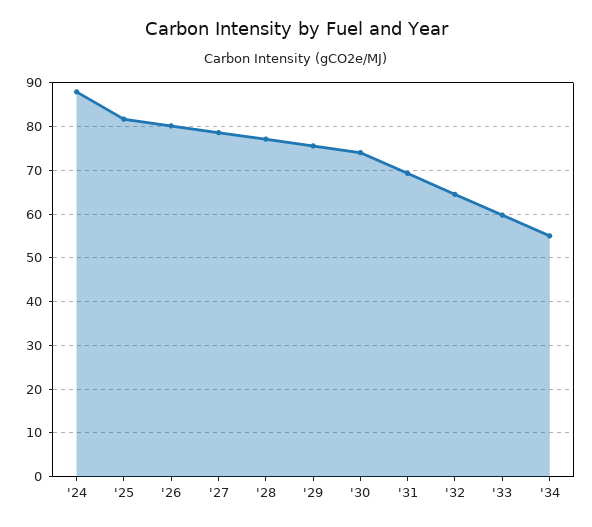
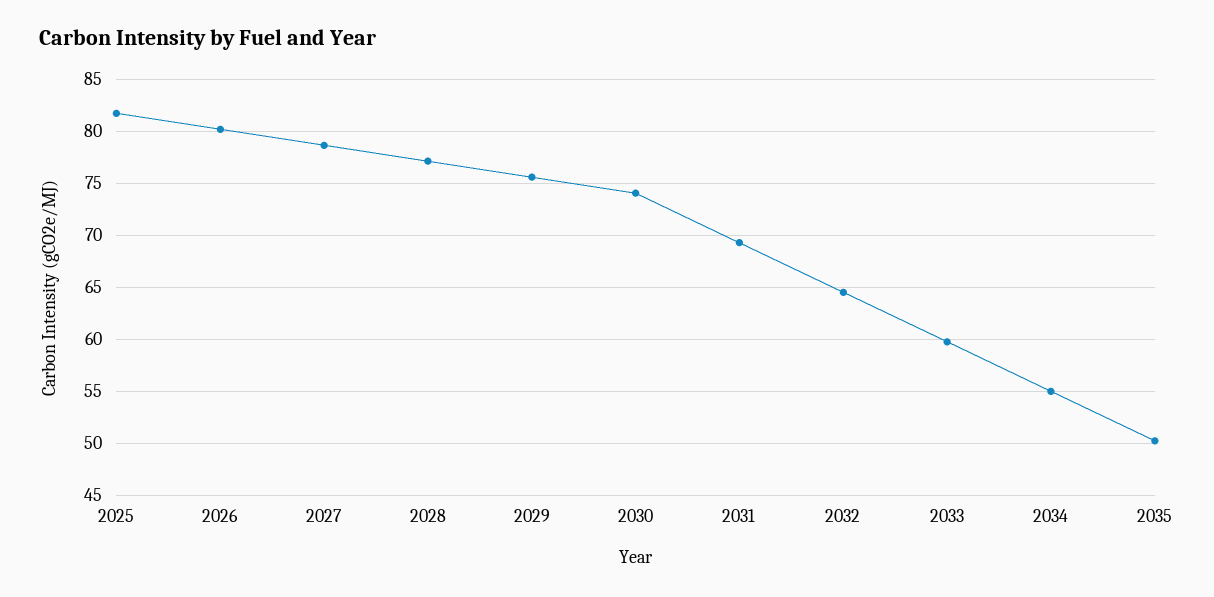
'24: 88 -> none
2035: none -> 50

